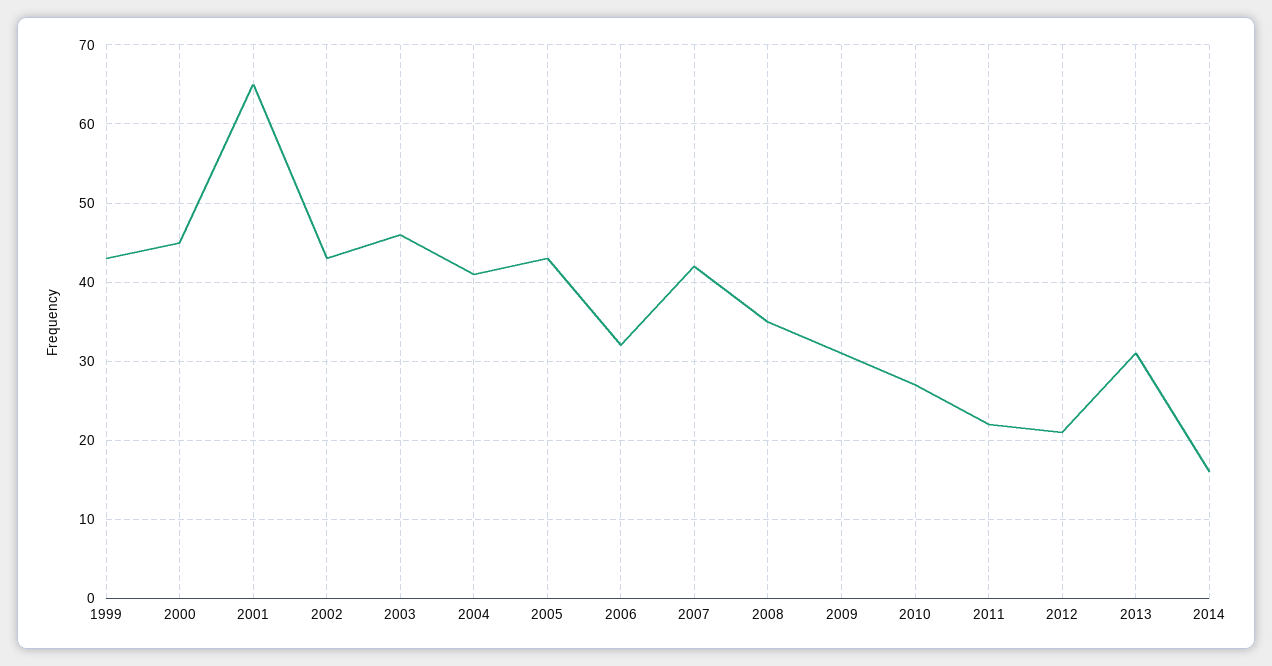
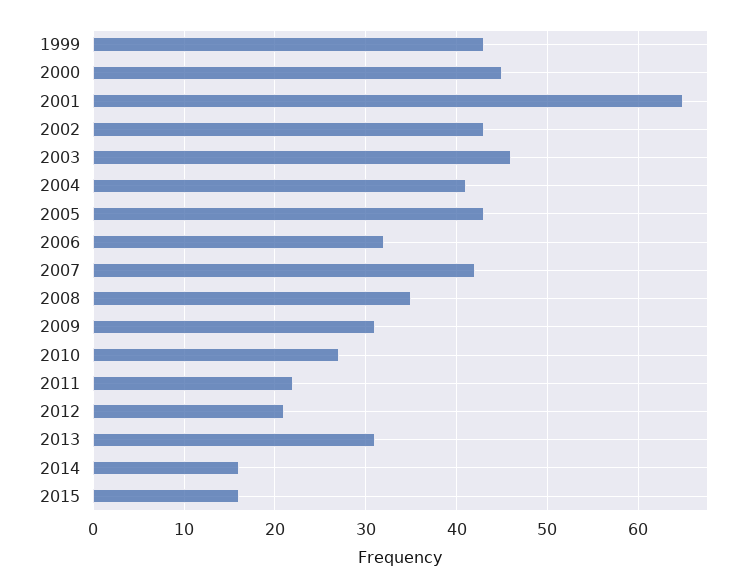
2015: none -> 16

